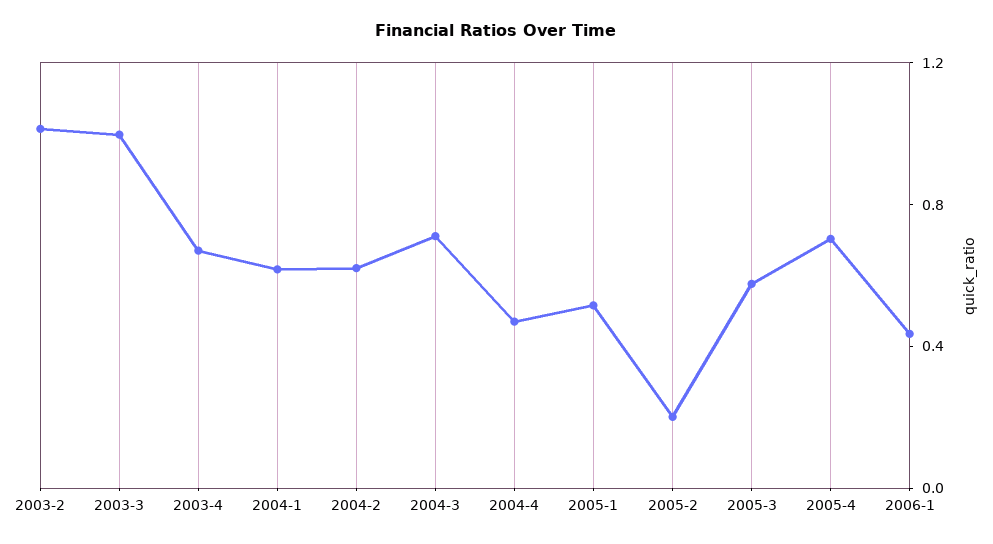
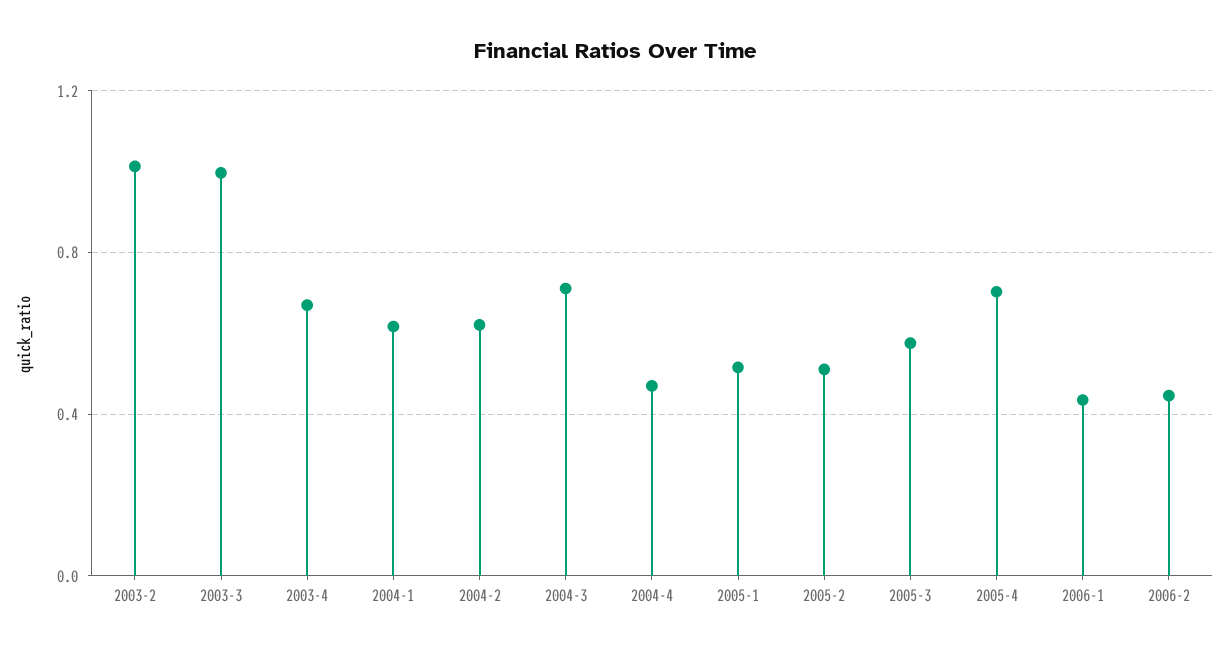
2005-2: 0.2 -> 0.5
2006-2: none -> 0.45

